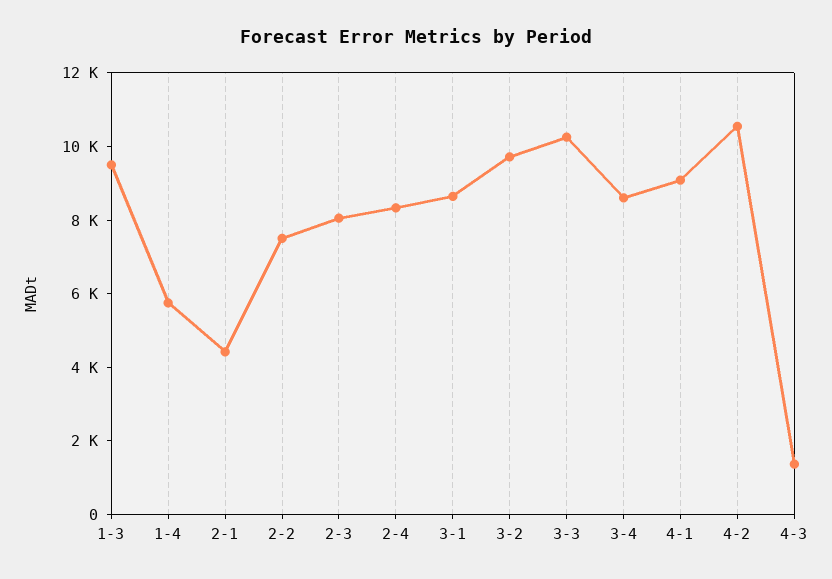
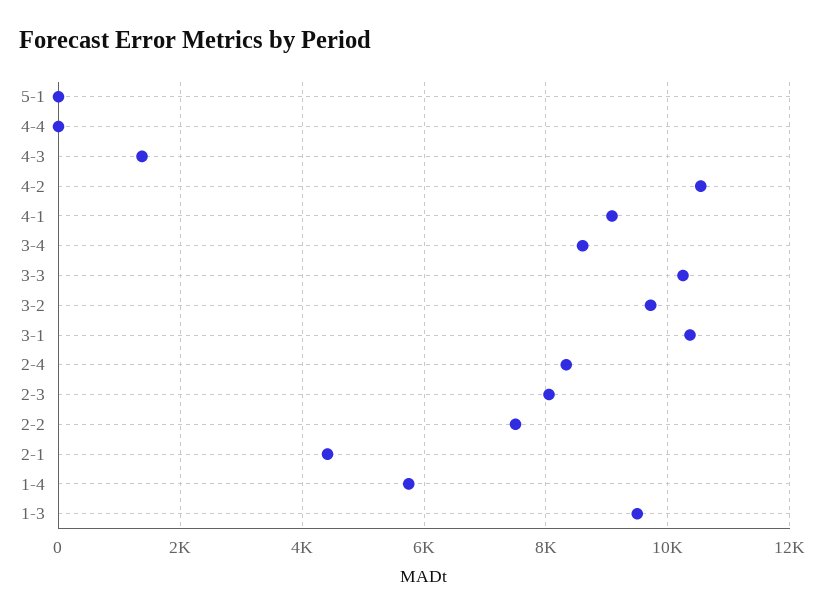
3-1: 8500 -> 10400
5-1: none -> 0
4-4: none -> 0

